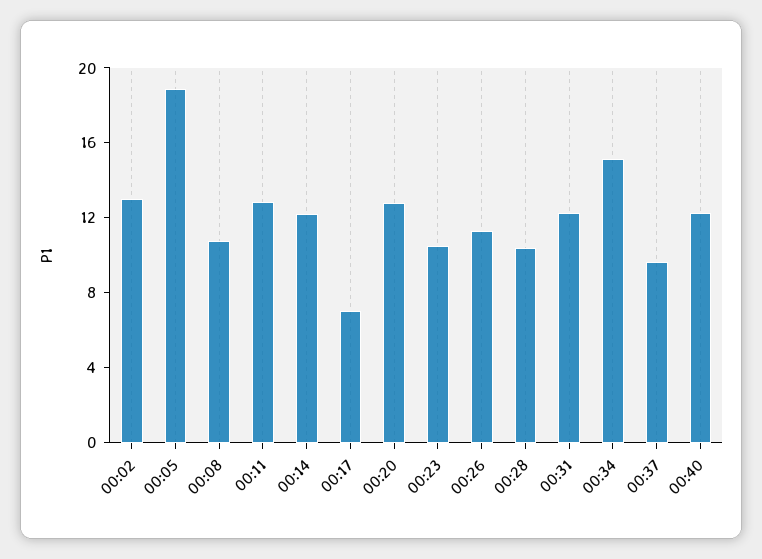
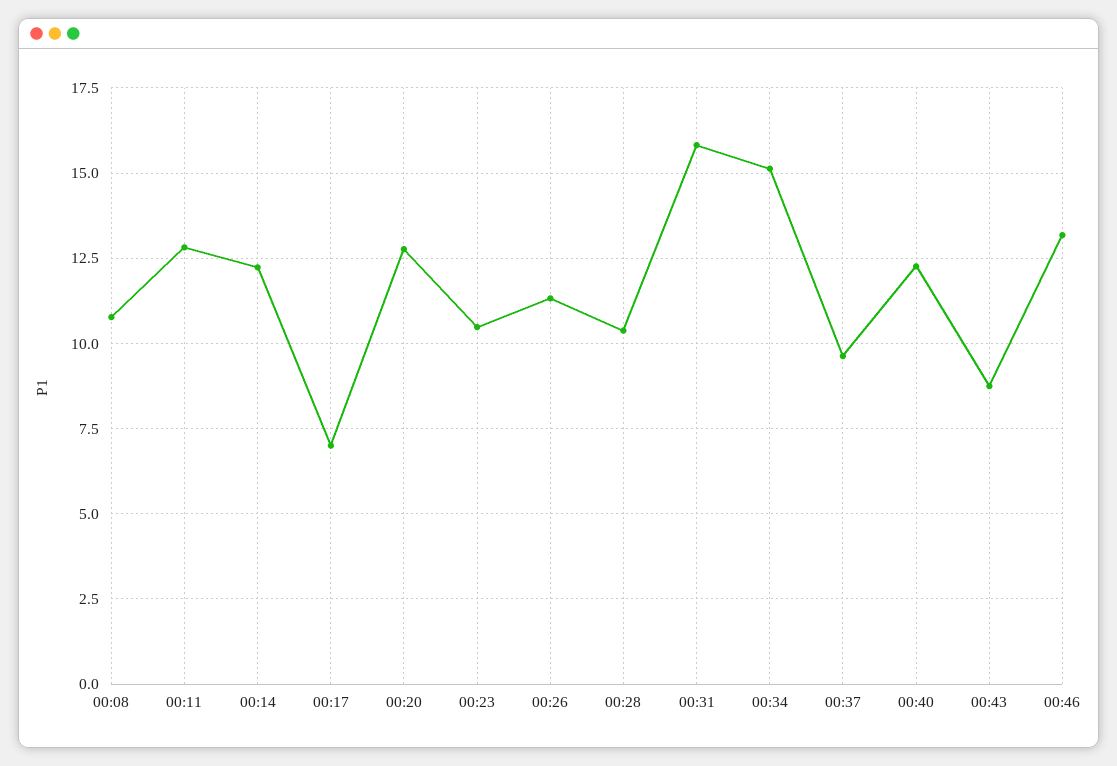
00:02: 13 -> none
00:05: 19 -> none
00:31: 12 -> 15.75
00:43: none -> 8.75
00:46: none -> 13.25

